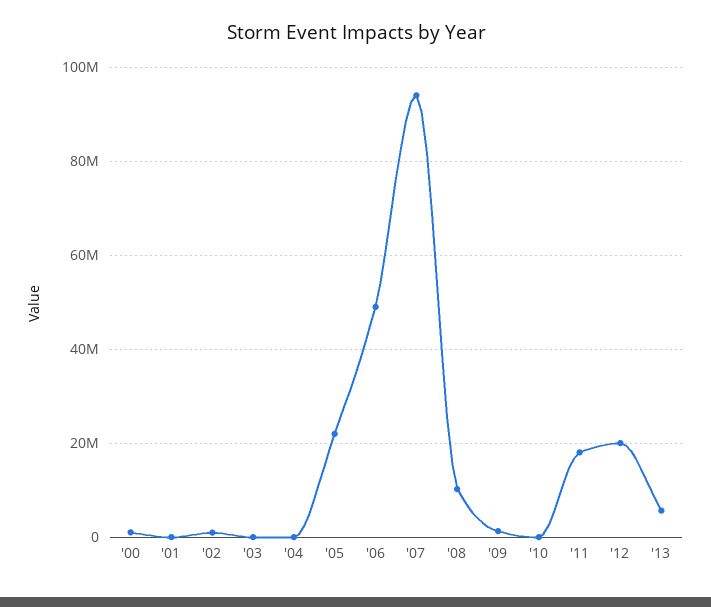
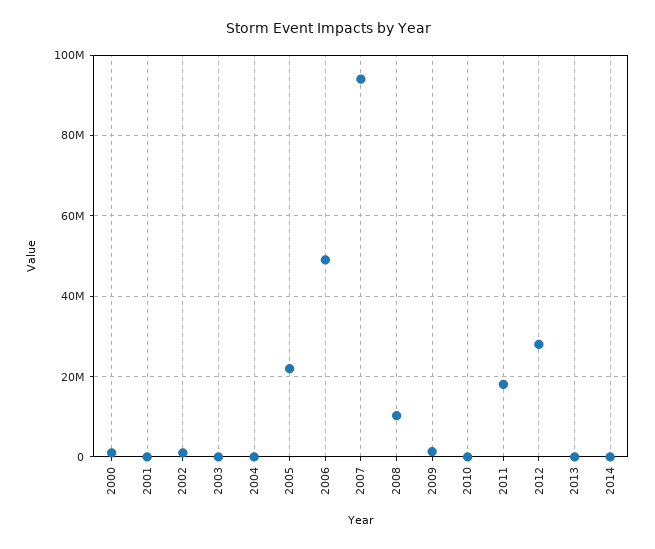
'12: 20000000 -> 28000000
'13: 6000000 -> 0
2014: none -> 0

